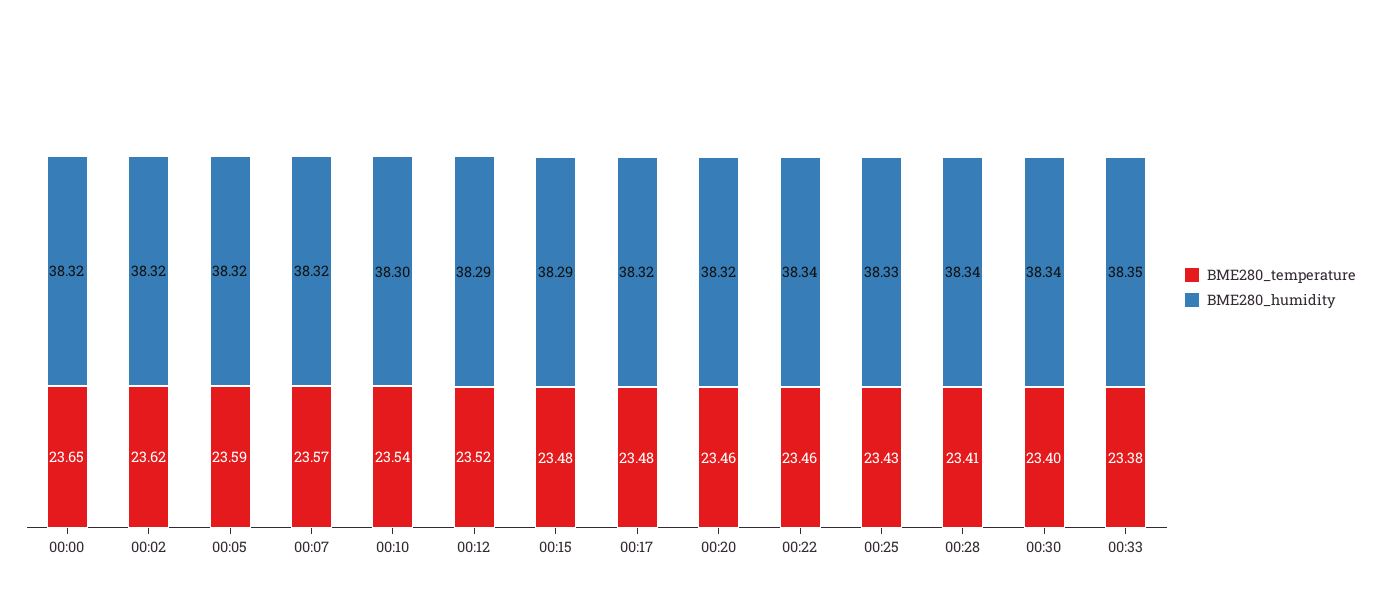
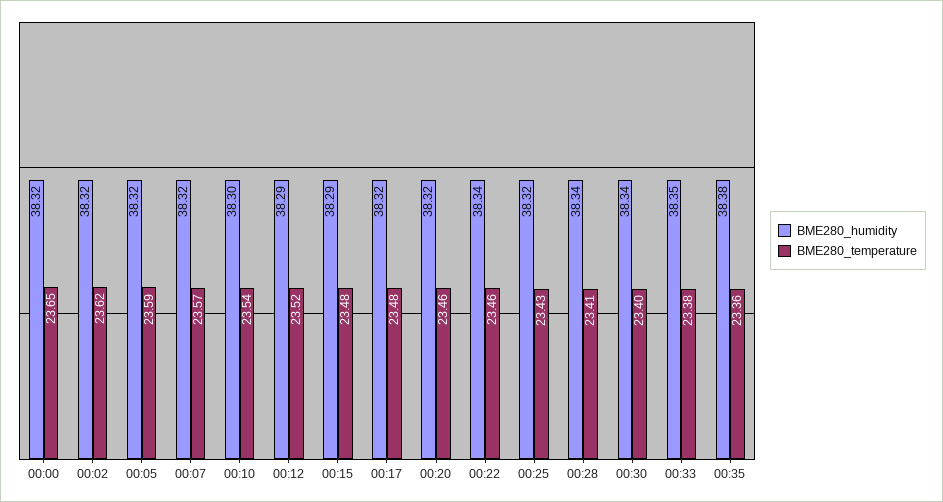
BME280_humidity, 00:25: 38.33 -> 38.32
BME280_humidity, 00:35: none -> 38.38
BME280_temperature, 00:35: none -> 23.36

